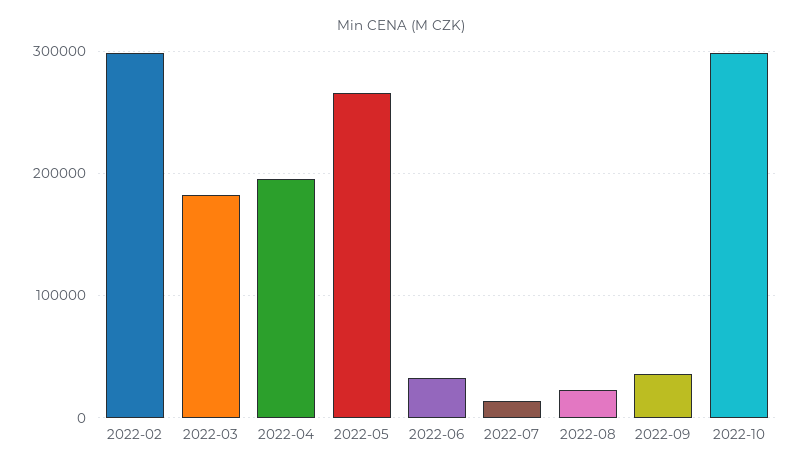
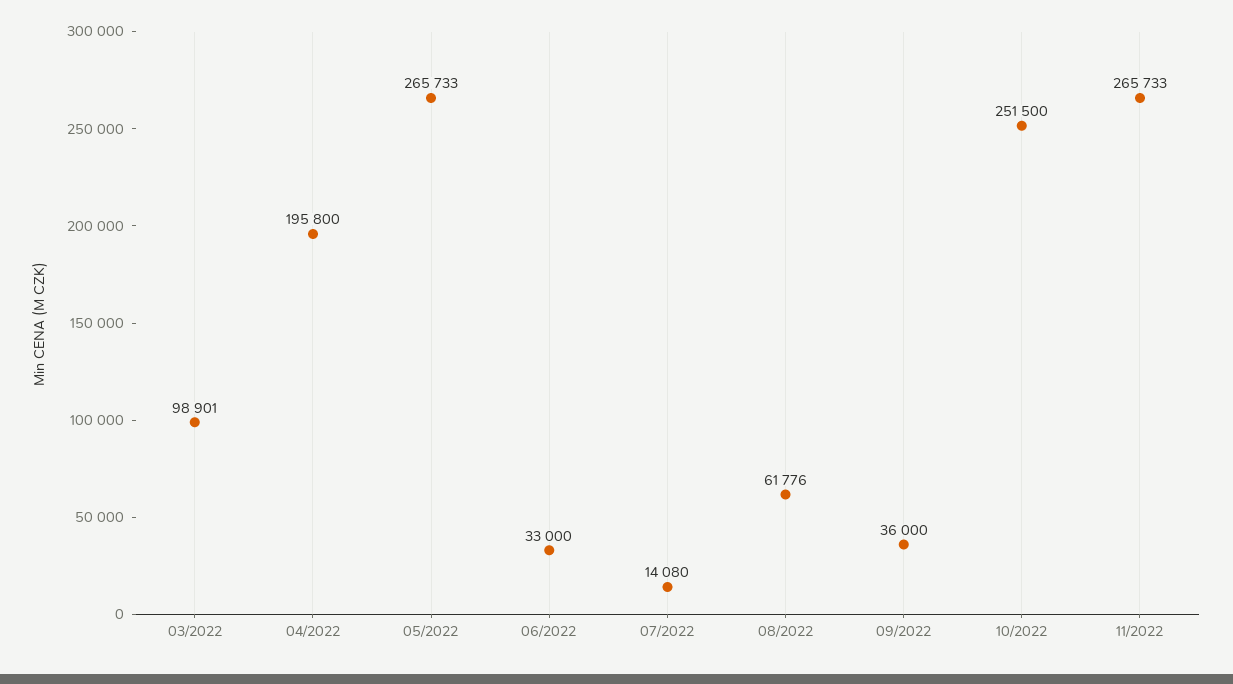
2022-02: 300000 -> none
2022-03: 180000 -> 98901
2022-08: 20000 -> 61776
2022-10: 300000 -> 251500
11/2022: none -> 265733

